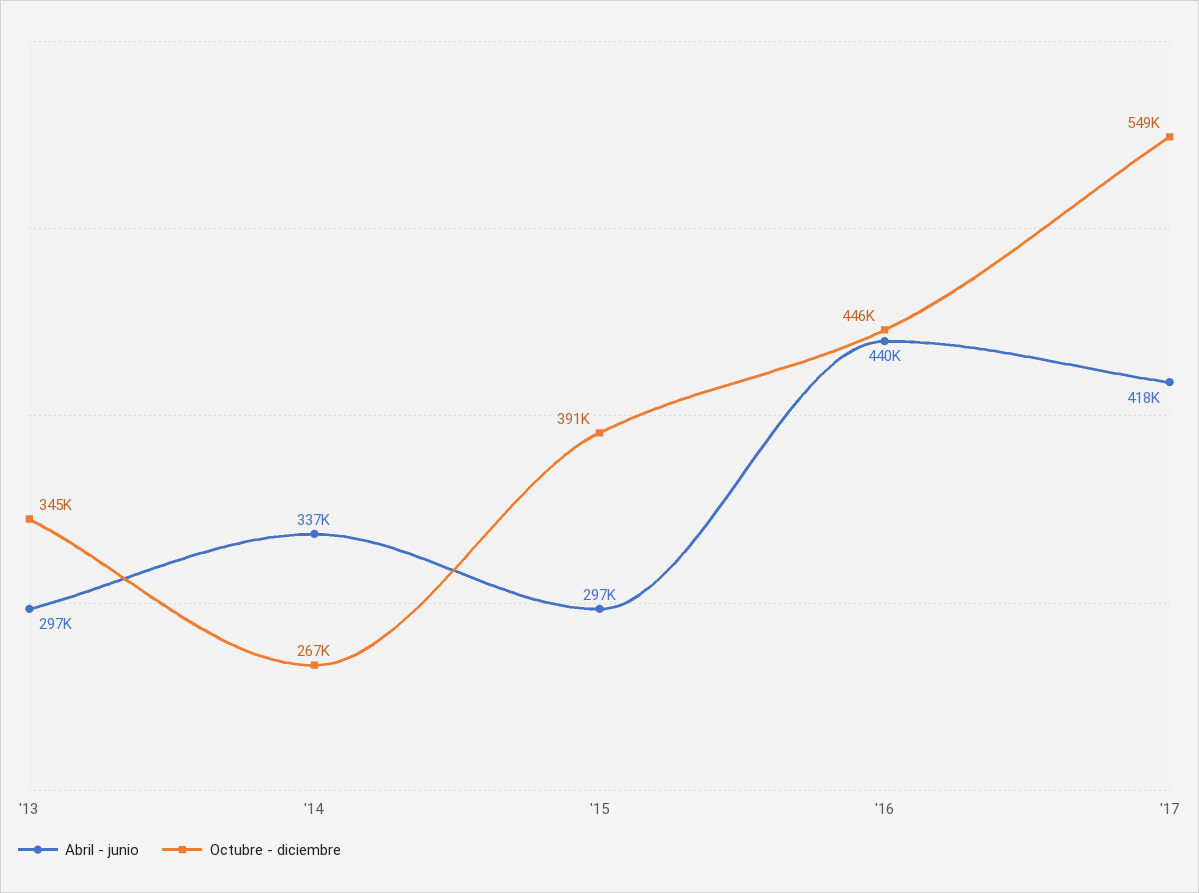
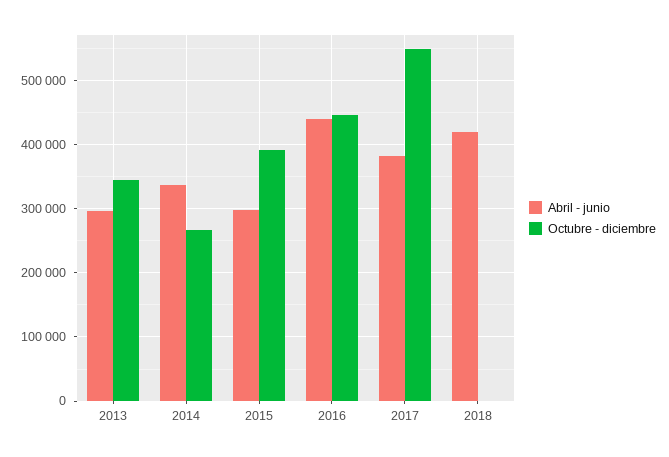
Abril - junio, '17: 418000 -> 380000
Abril - junio, 2018: none -> 420000
Octubre - diciembre, 2018: none -> 0

